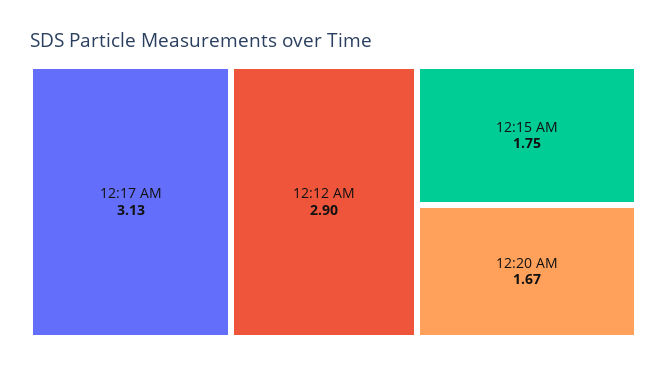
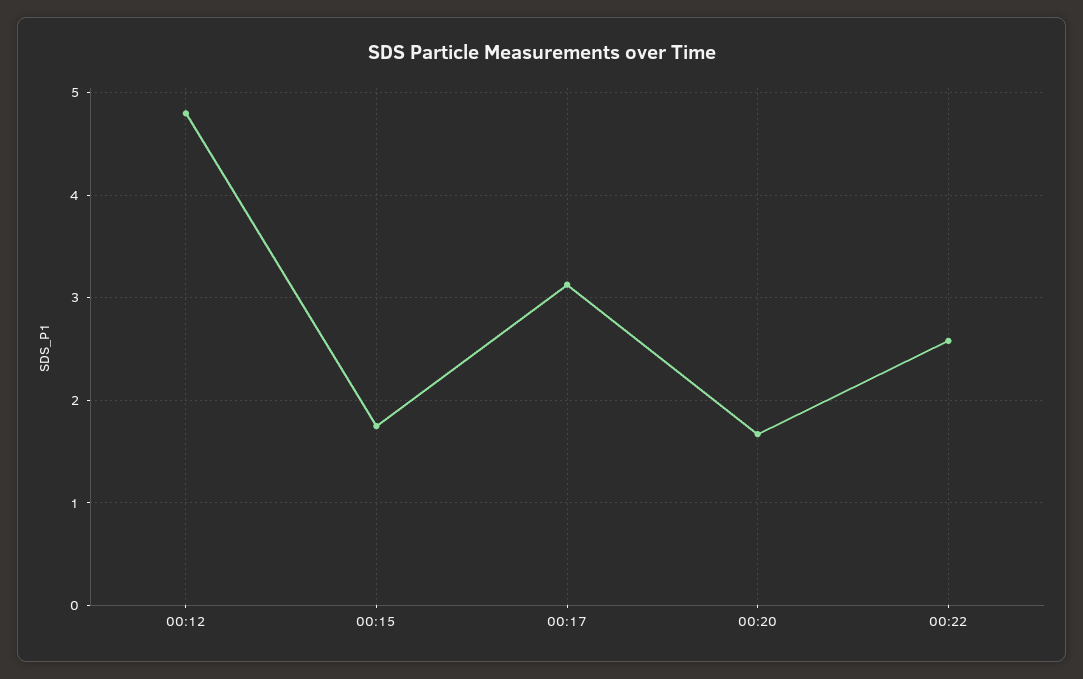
12:12 AM: 2.9 -> 4.8
00:22: none -> 2.6

